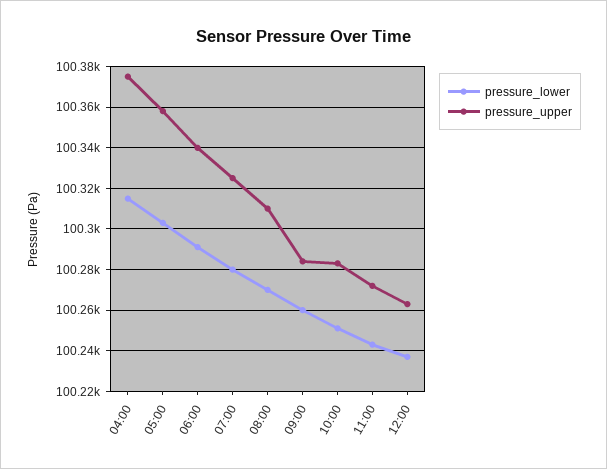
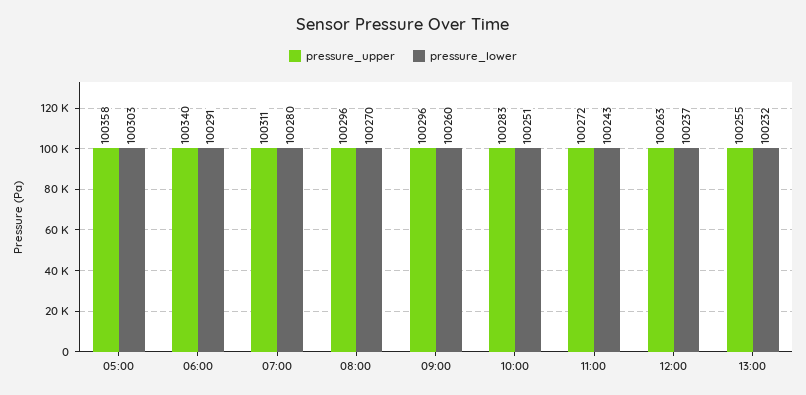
pressure_lower, 04:00: 100315 -> none
pressure_upper, 04:00: 100375 -> none
pressure_upper, 07:00: 100325 -> 100311
pressure_upper, 08:00: 100310 -> 100296
pressure_upper, 09:00: 100285 -> 100296
pressure_upper, 13:00: none -> 100255
pressure_lower, 13:00: none -> 100232

